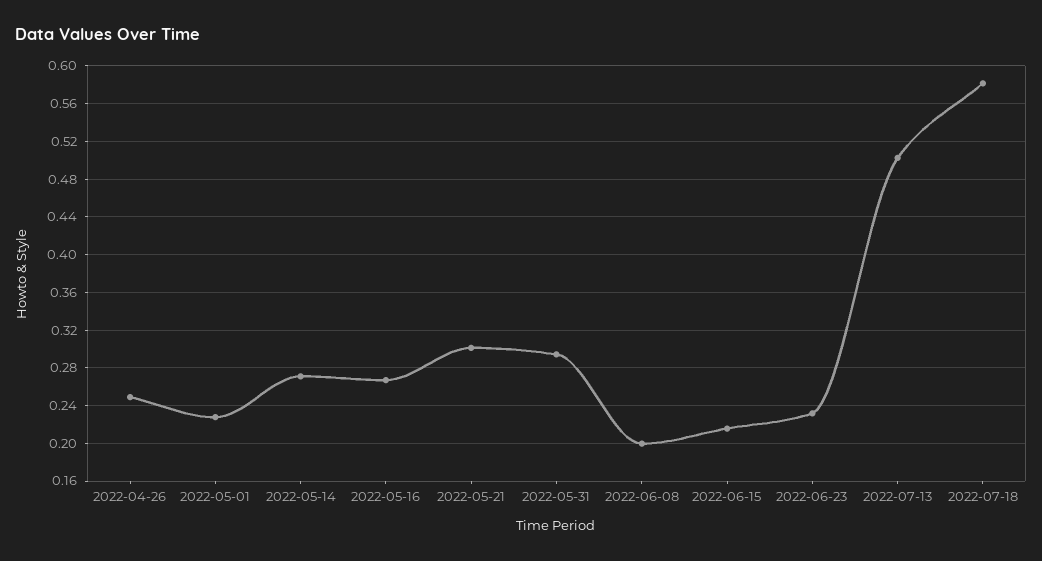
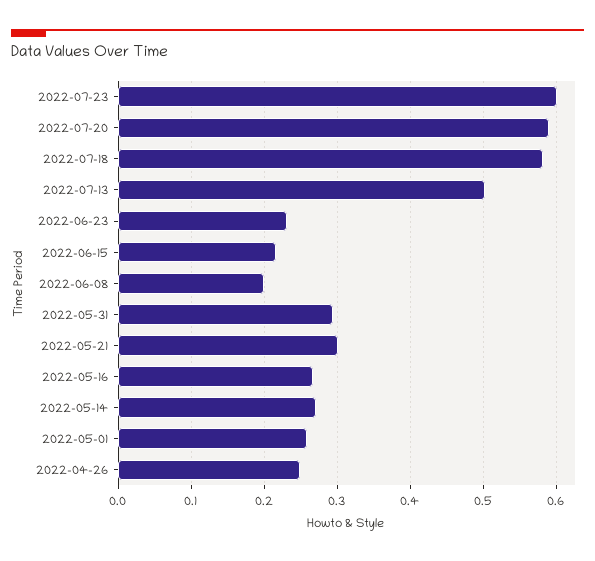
2022-05-01: 0.23 -> 0.26
2022-07-23: none -> 0.6
2022-07-20: none -> 0.59

